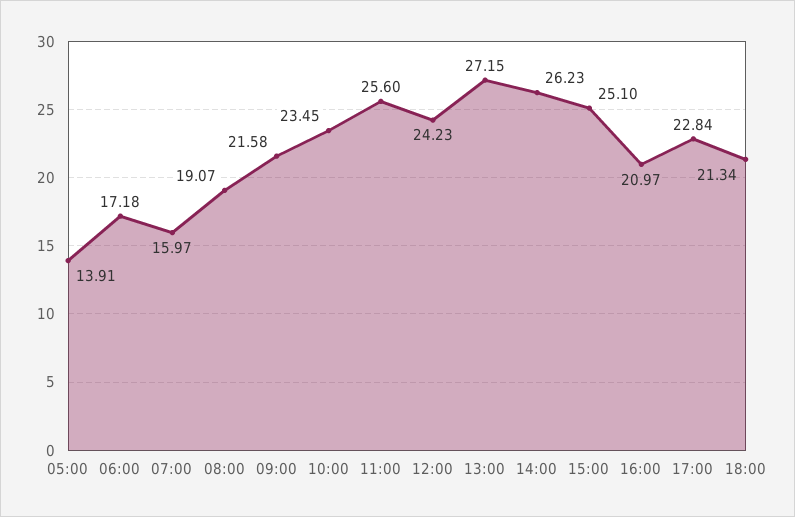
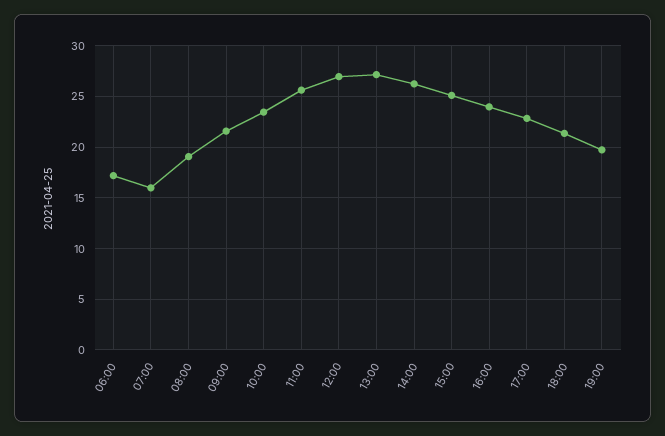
05:00: 13.91 -> none
12:00: 24.23 -> 27
16:00: 20.97 -> 24
19:00: none -> 20

